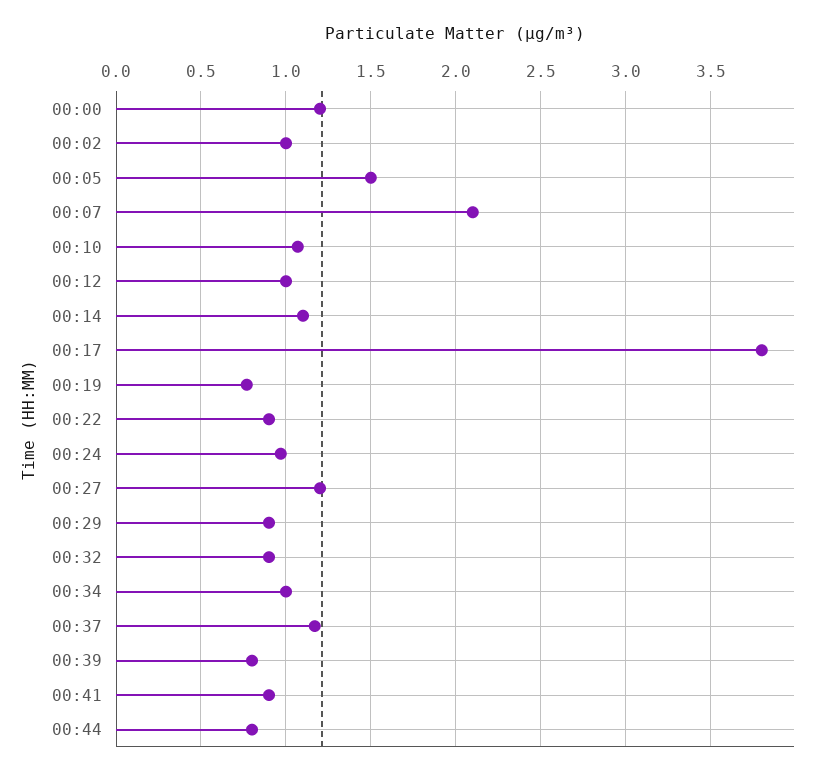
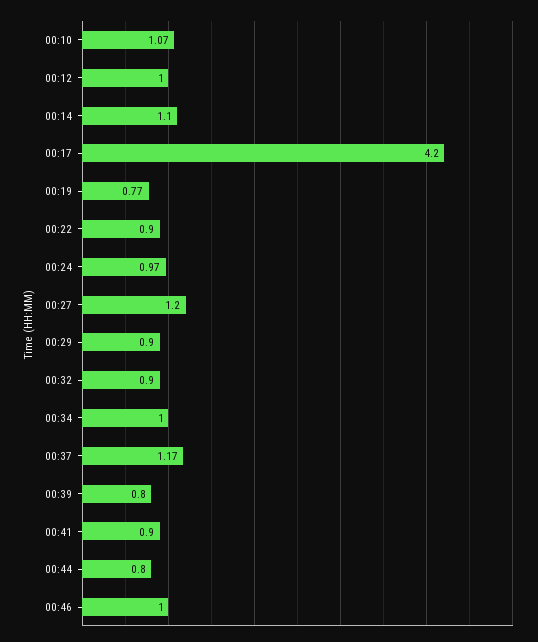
00:00: 1.2 -> none
00:02: 1 -> none
00:05: 1.5 -> none
00:07: 2.1 -> none
00:17: 3.8 -> 4.2
00:46: none -> 1

